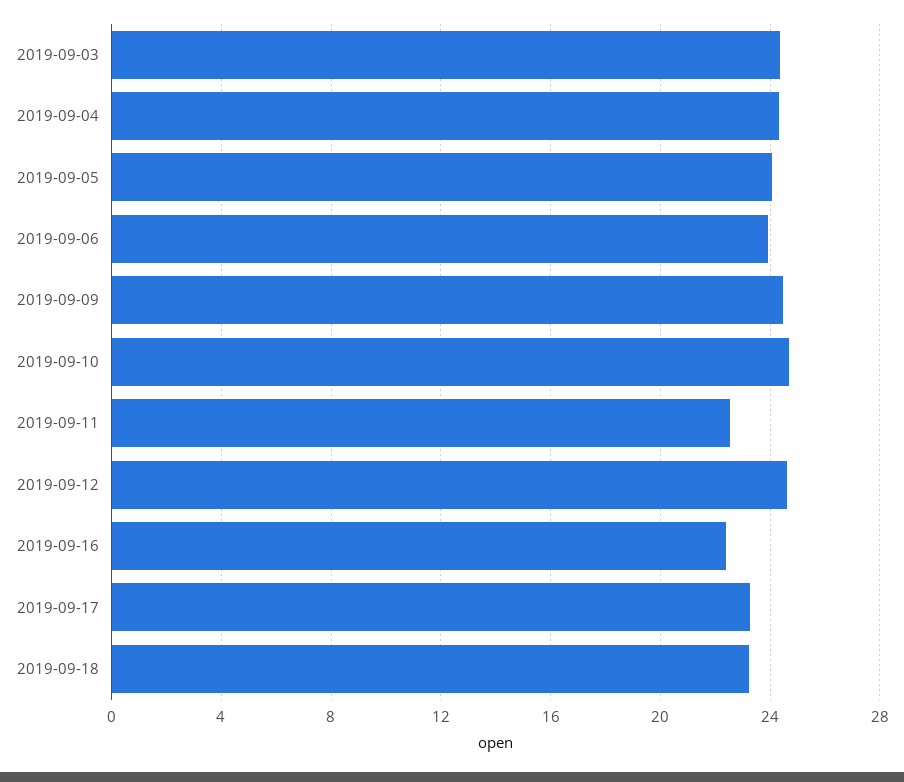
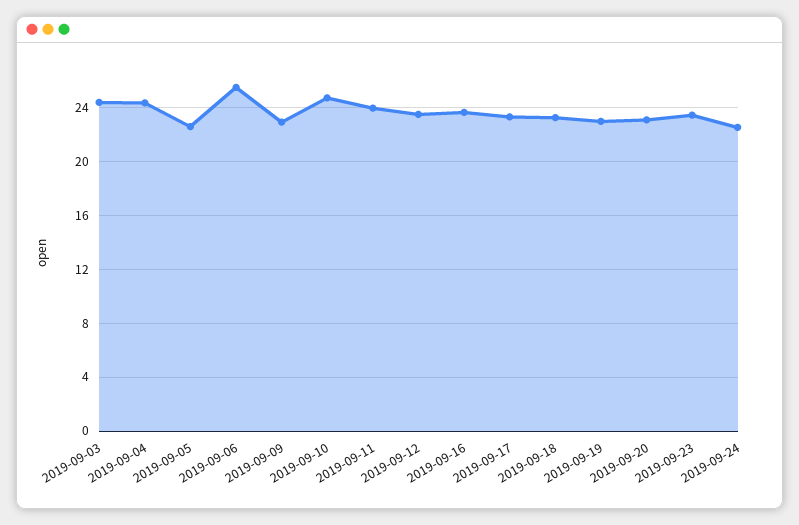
2019-09-05: 24 -> 22.5
2019-09-06: 24 -> 25.5
2019-09-09: 24.5 -> 23
2019-09-11: 22.5 -> 24
2019-09-12: 24.5 -> 23.5
2019-09-16: 22.5 -> 23.5
2019-09-19: none -> 23
2019-09-20: none -> 23
2019-09-23: none -> 23.5
2019-09-24: none -> 22.5

